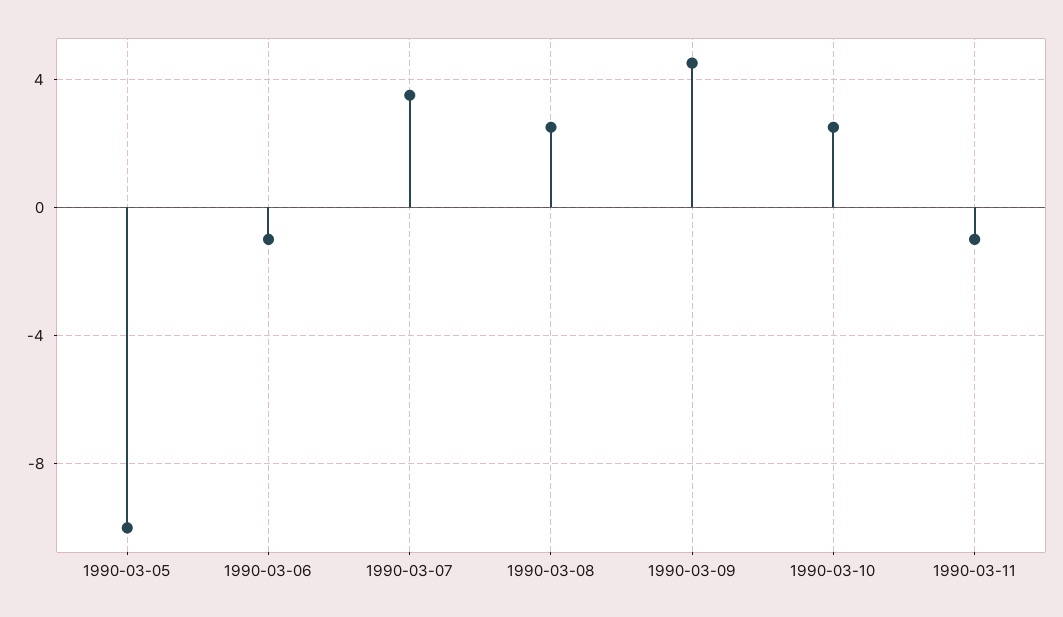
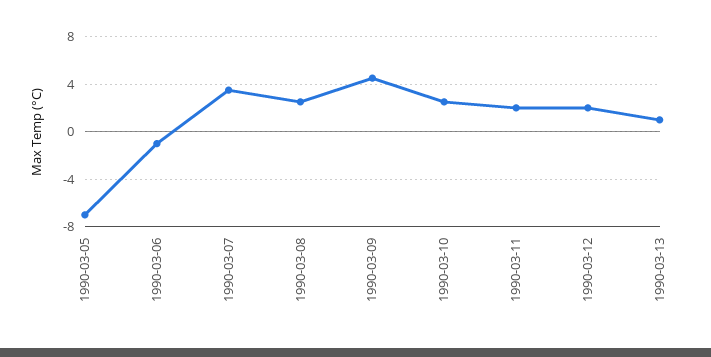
1990-03-05: -10 -> -7
1990-03-11: -1 -> 2
1990-03-12: none -> 2
1990-03-13: none -> 1

